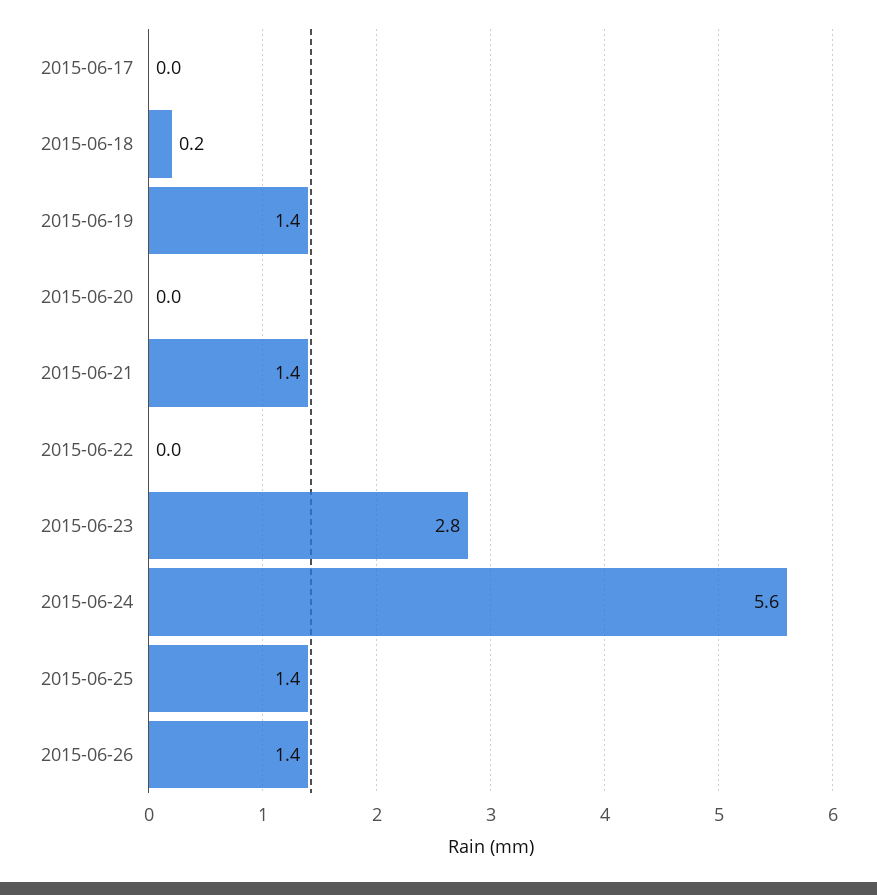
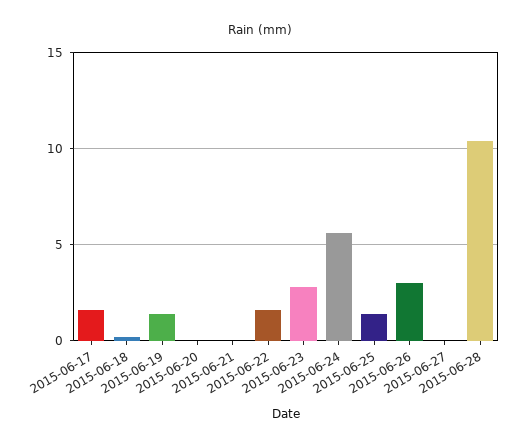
2015-06-17: 0 -> 1.5
2015-06-21: 1.4 -> 0
2015-06-22: 0 -> 1.5
2015-06-26: 1.4 -> 3
2015-06-27: none -> 0
2015-06-28: none -> 10.5

